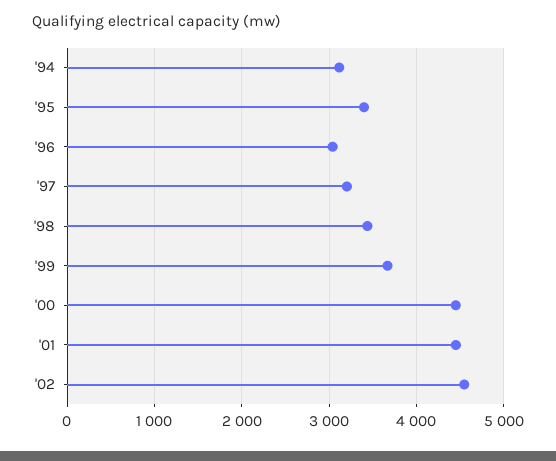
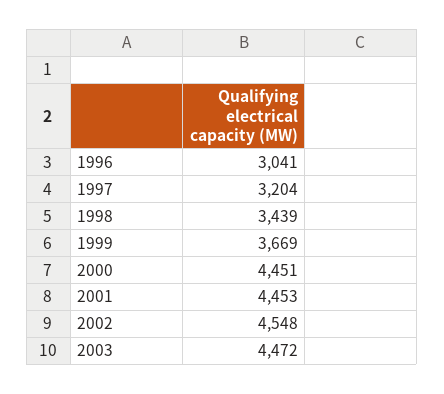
'94: 3100 -> none
'95: 3400 -> none
2003: none -> 4472

